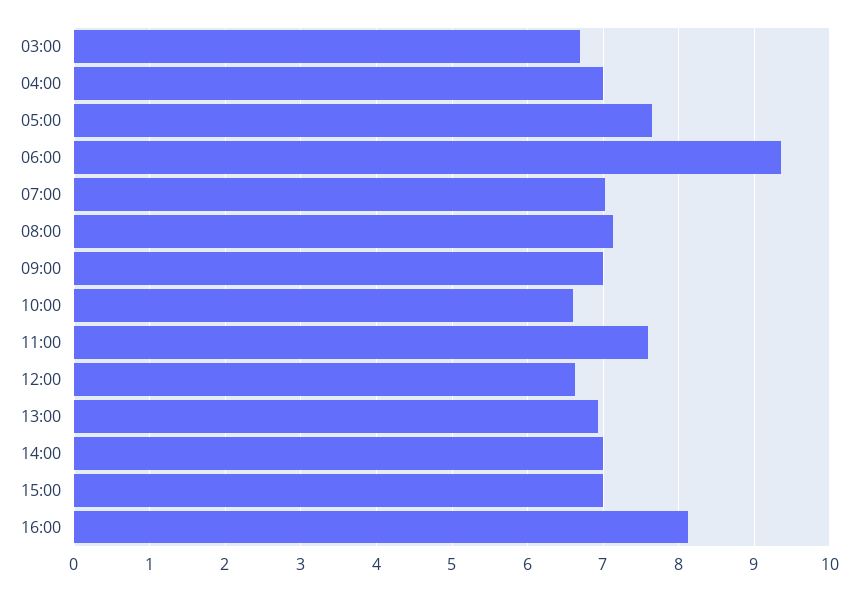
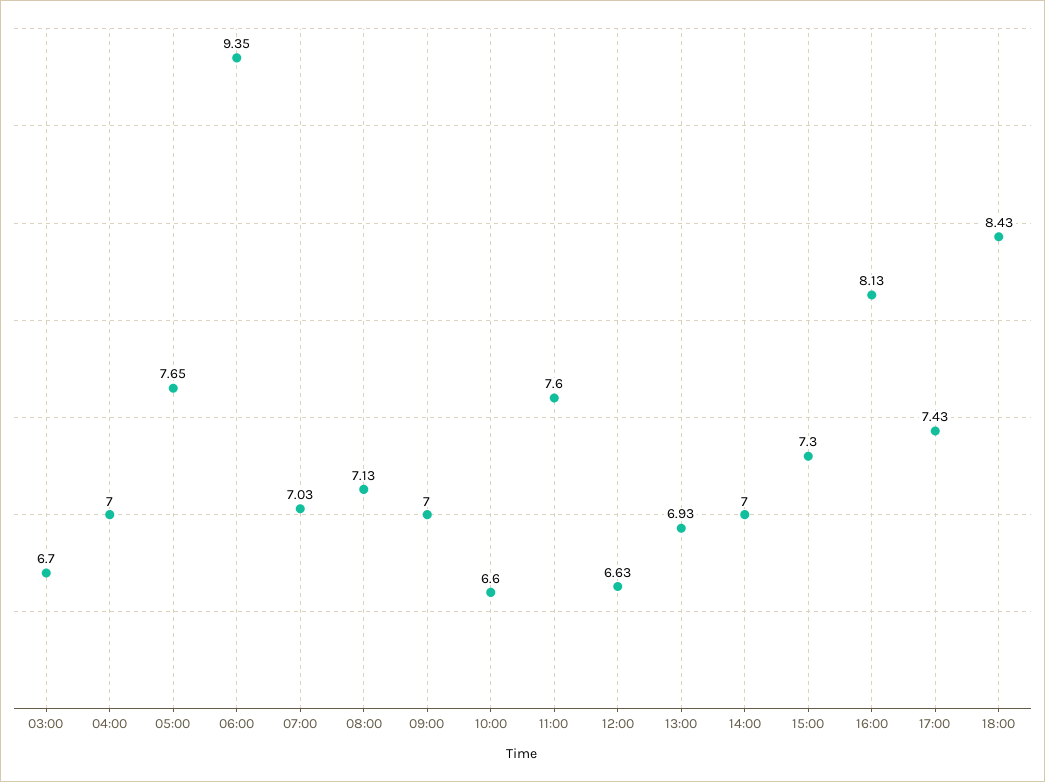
15:00: 7 -> 7.3
17:00: none -> 7.43
18:00: none -> 8.43

